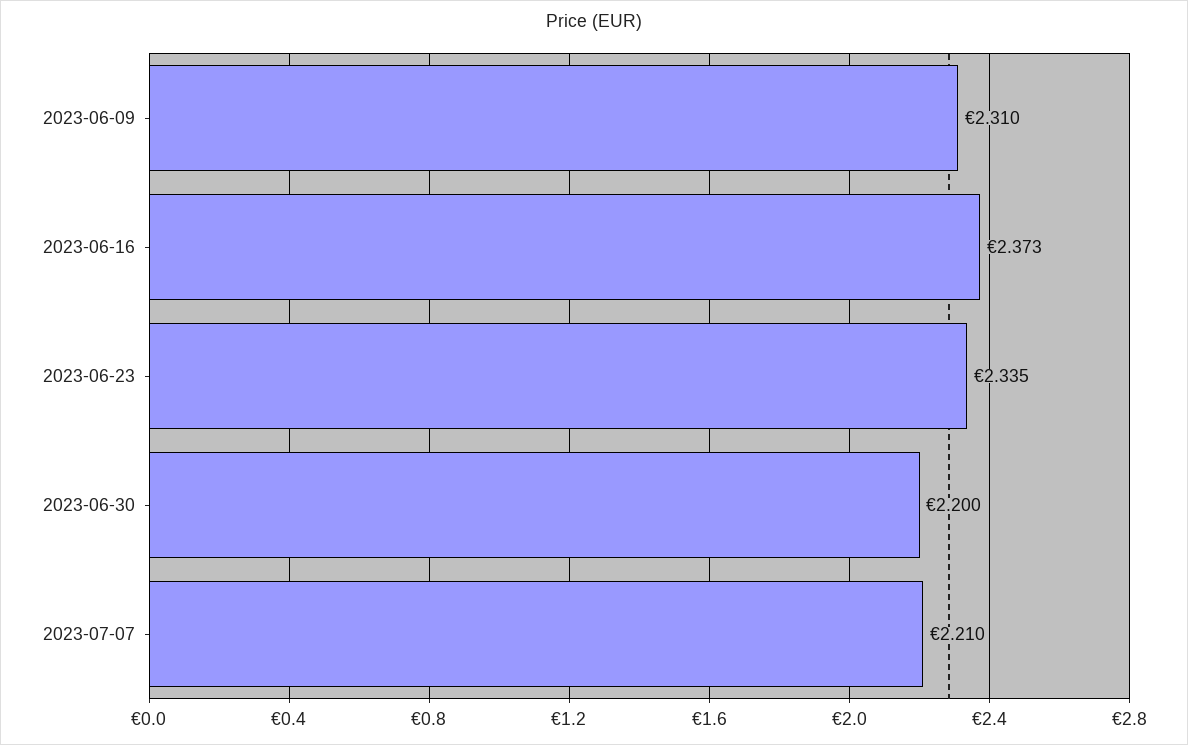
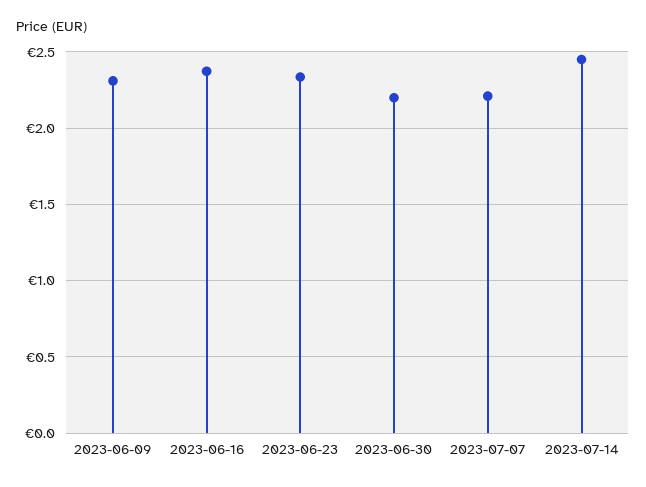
2023-07-14: none -> 2.45

